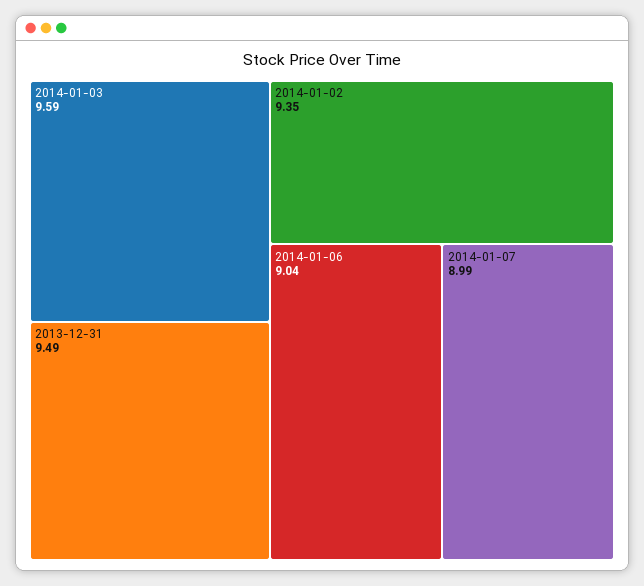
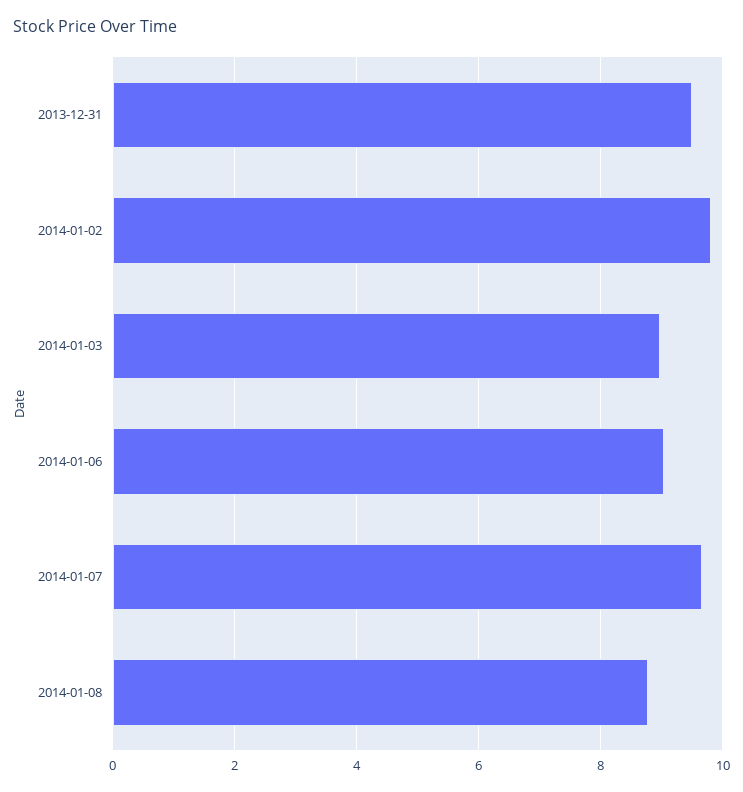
2014-01-03: 9.59 -> 9
2014-01-02: 9.35 -> 9.8
2014-01-07: 8.99 -> 9.6
2014-01-08: none -> 8.8

